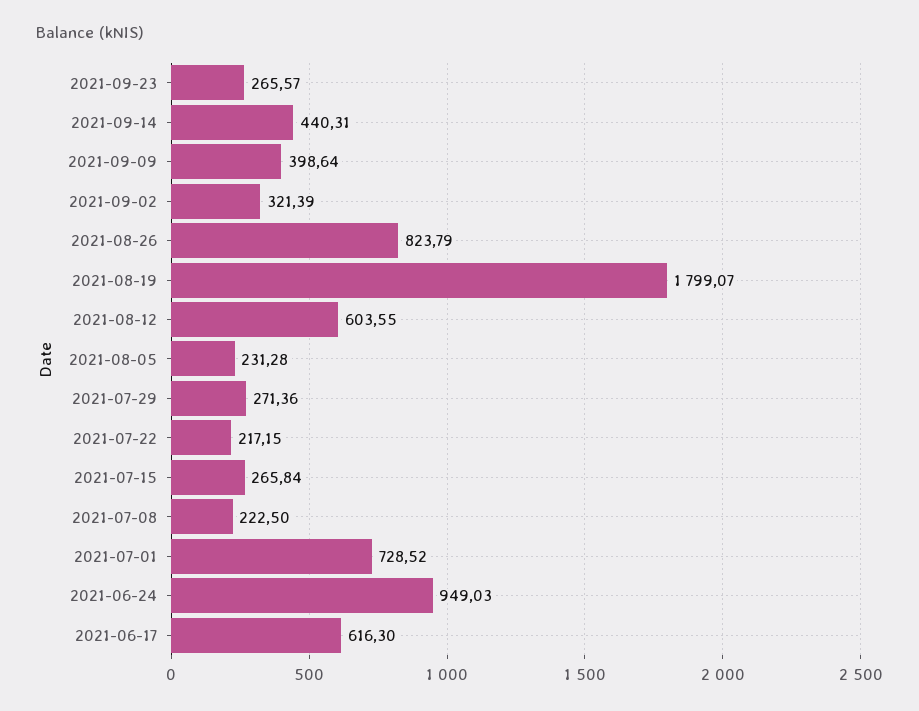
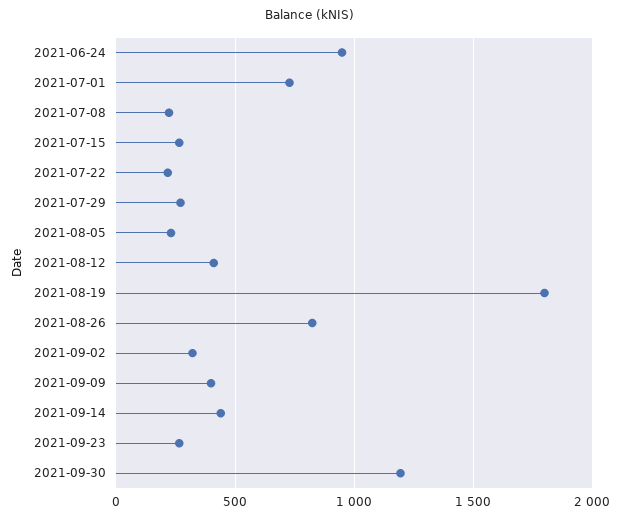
2021-08-12: 603.55 -> 400
2021-06-17: 616.3 -> none
2021-09-30: none -> 1200

